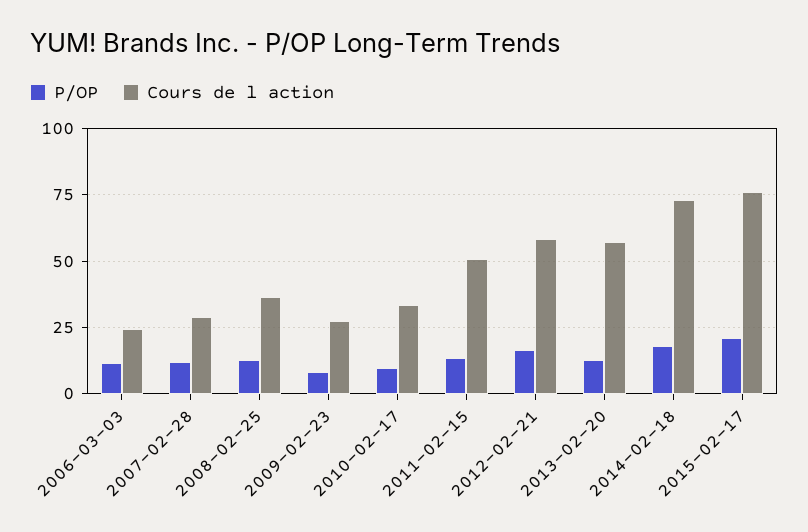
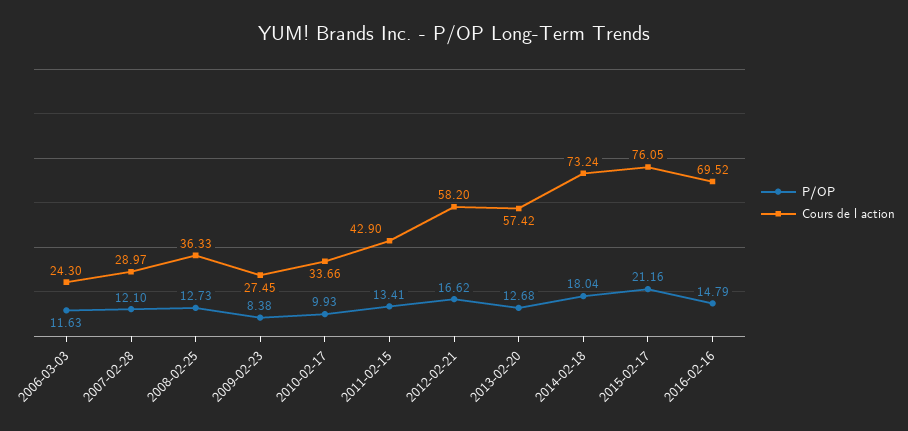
Cours de l action, 2011-02-15: 50 -> 42.9
P/OP, 2016-02-16: none -> 14.79
Cours de l action, 2016-02-16: none -> 69.52

